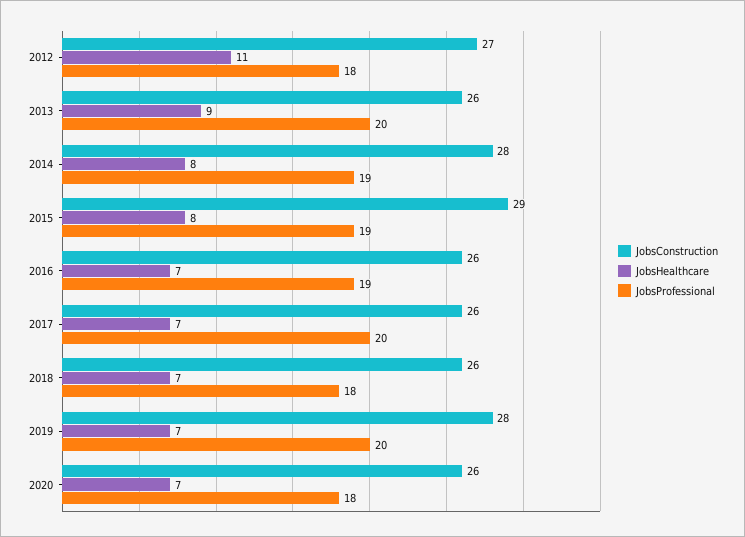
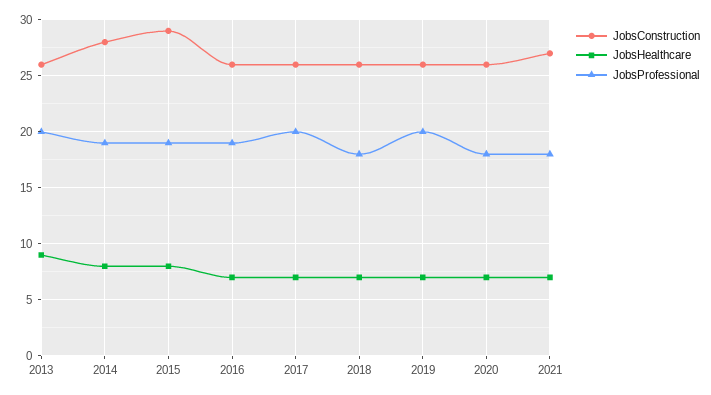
JobsConstruction, 2012: 27 -> none
JobsHealthcare, 2012: 11 -> none
JobsProfessional, 2012: 18 -> none
JobsConstruction, 2019: 28 -> 26
JobsConstruction, 2021: none -> 27
JobsHealthcare, 2021: none -> 7
JobsProfessional, 2021: none -> 18

